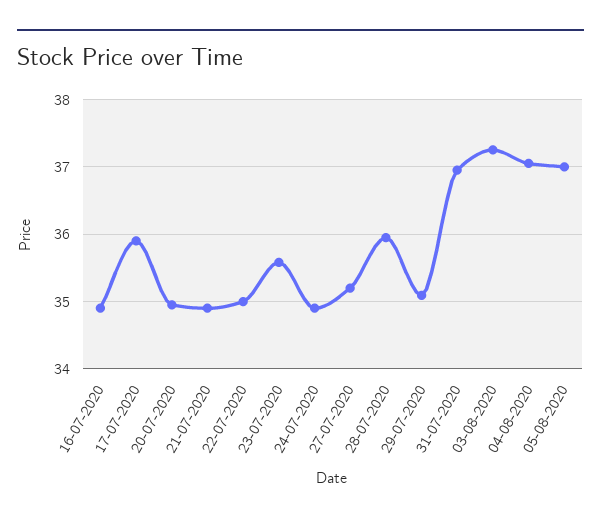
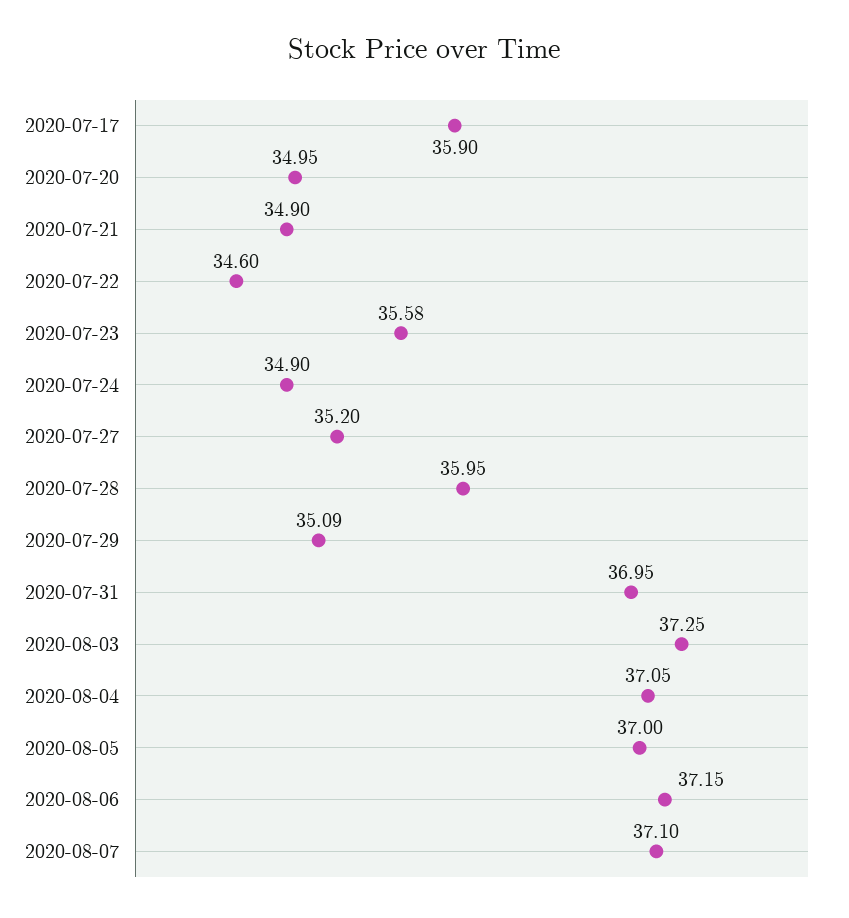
16-07-2020: 34.9 -> none
22-07-2020: 35 -> 34.6
2020-08-06: none -> 37.15
2020-08-07: none -> 37.1

